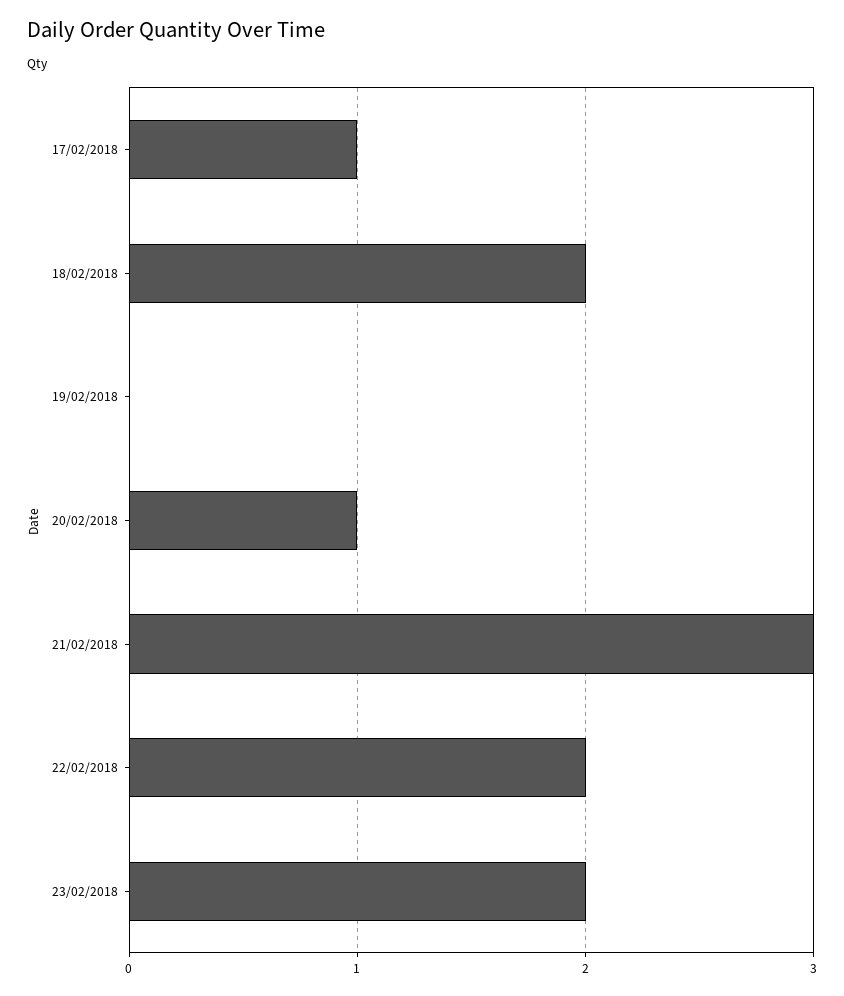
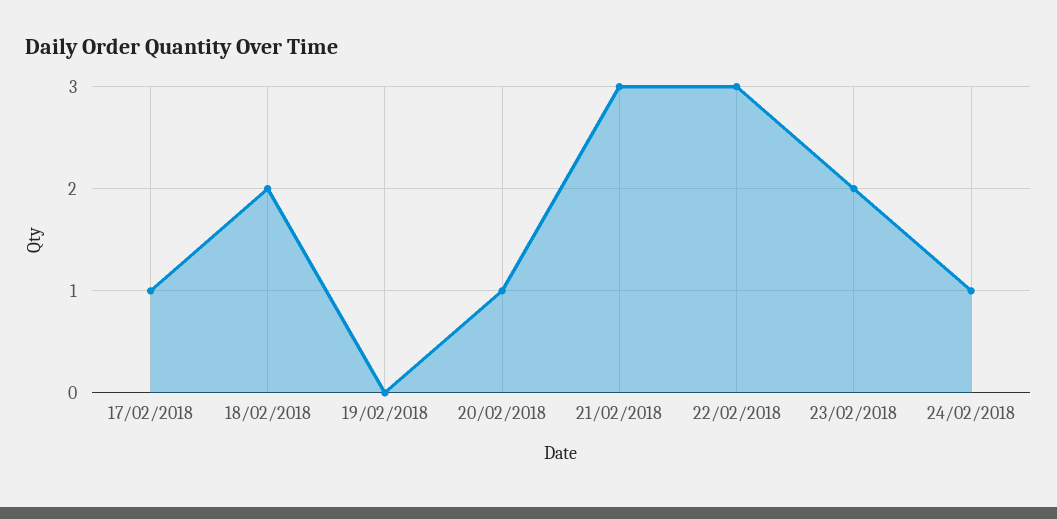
22/02/2018: 2 -> 3
24/02/2018: none -> 1

